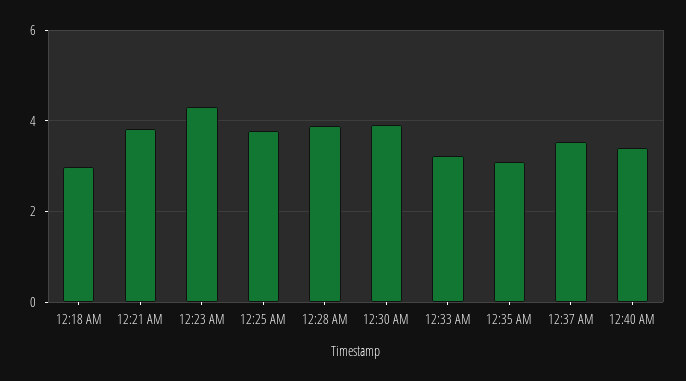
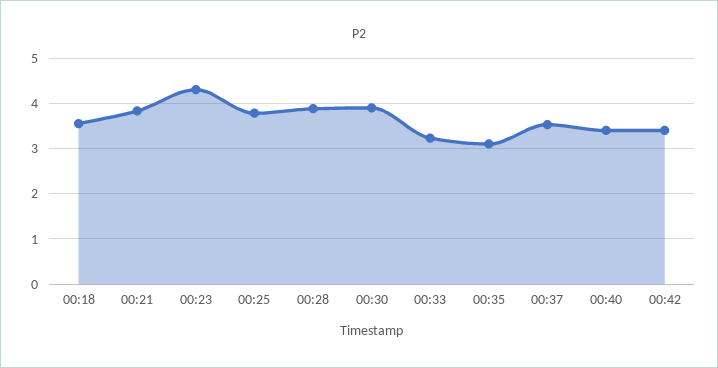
12:18 AM: 3 -> 3.6
00:42: none -> 3.4

